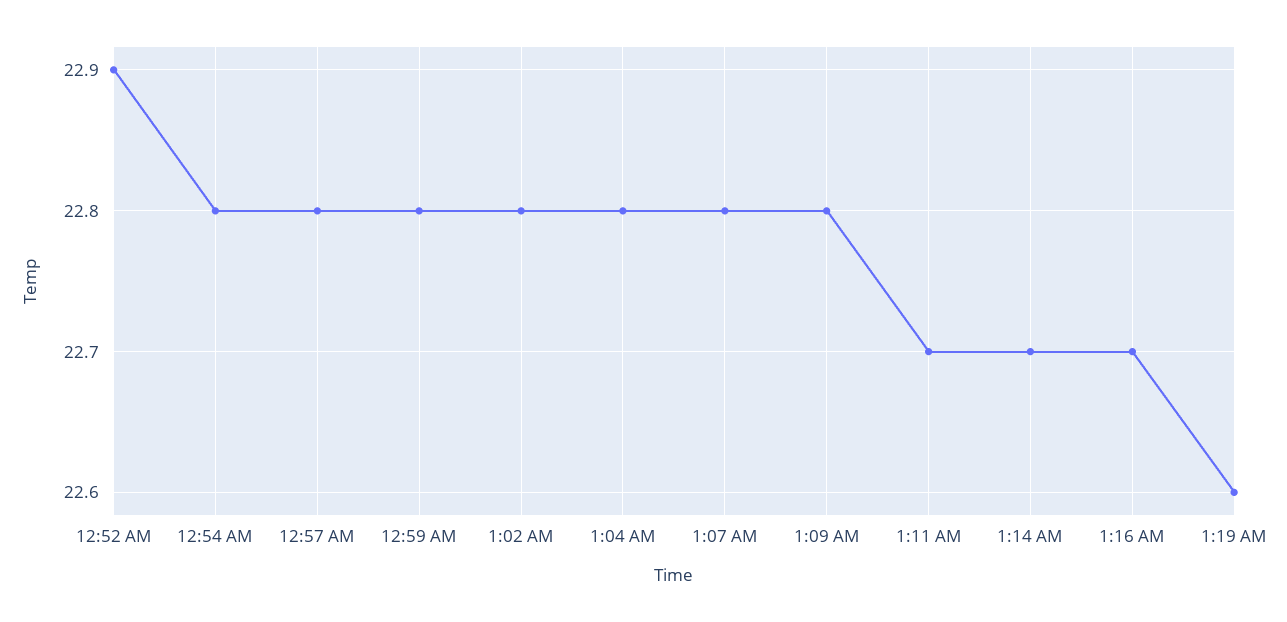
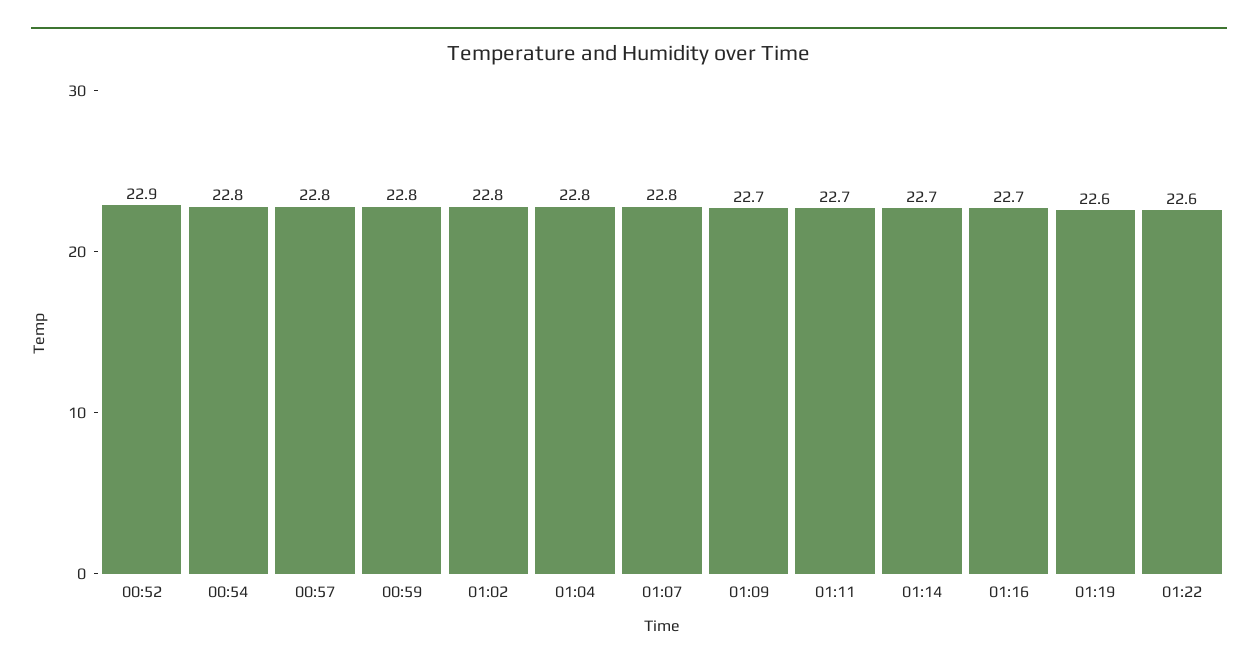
1:09 AM: 22.8 -> 22.7
01:22: none -> 22.6

